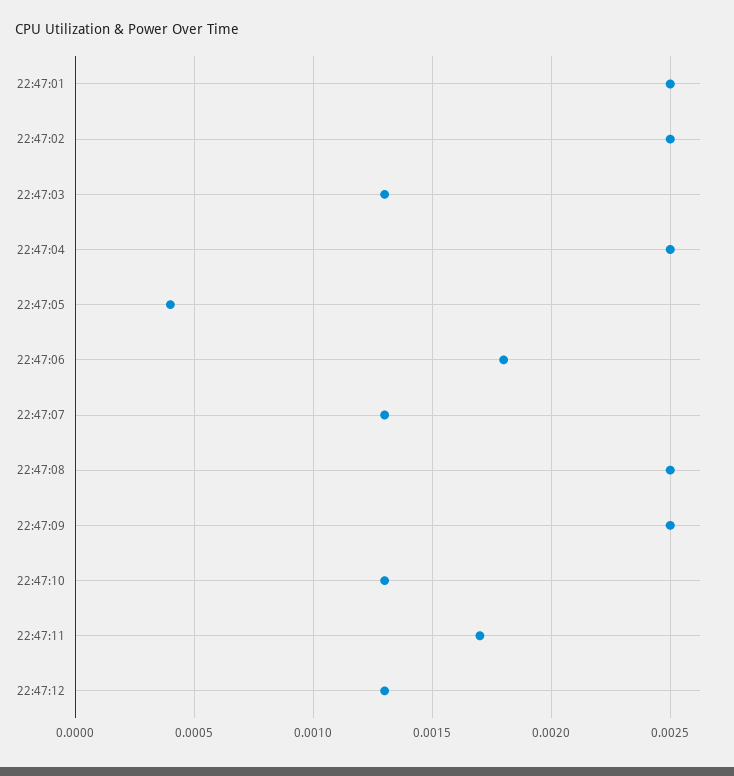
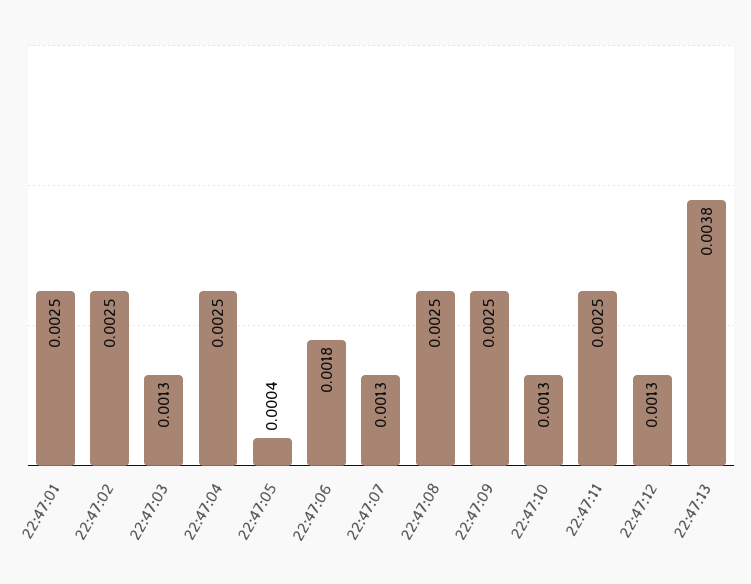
22:47:11: 0.0017 -> 0.0025
22:47:13: none -> 0.0038

